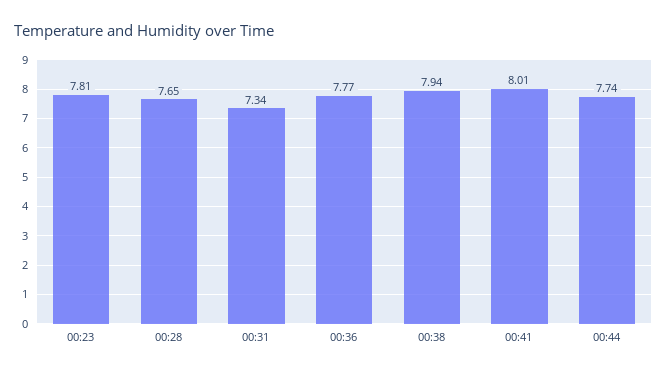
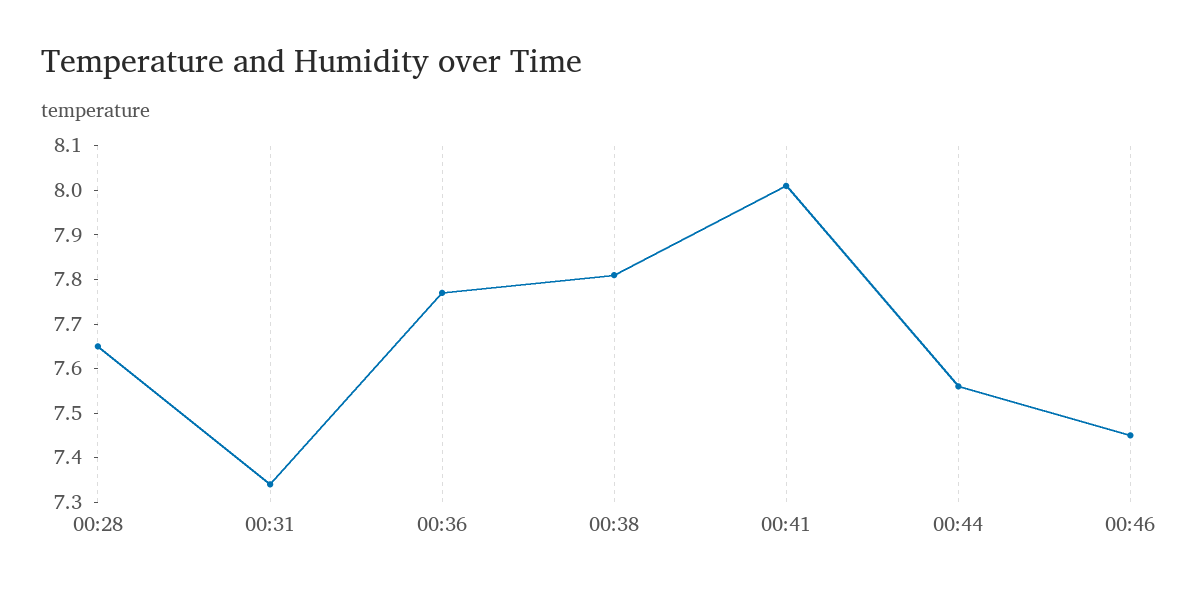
00:23: 7.81 -> none
00:38: 7.94 -> 7.8
00:44: 7.74 -> 7.55
00:46: none -> 7.45

